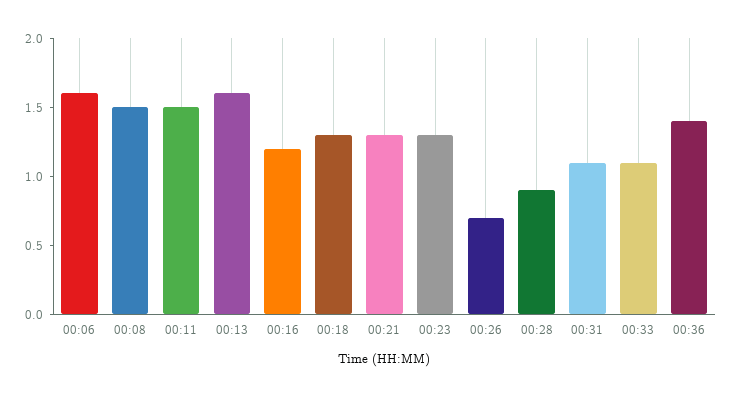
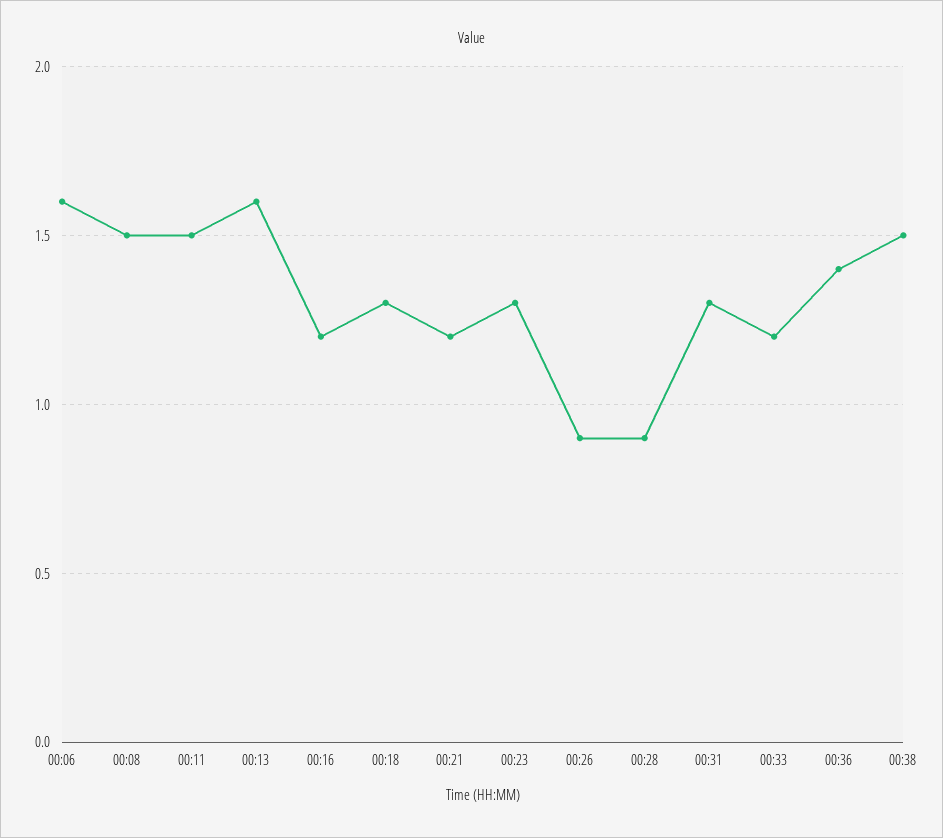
00:21: 1.3 -> 1.2
00:26: 0.7 -> 0.9
00:31: 1.1 -> 1.3
00:33: 1.1 -> 1.2
00:38: none -> 1.5

